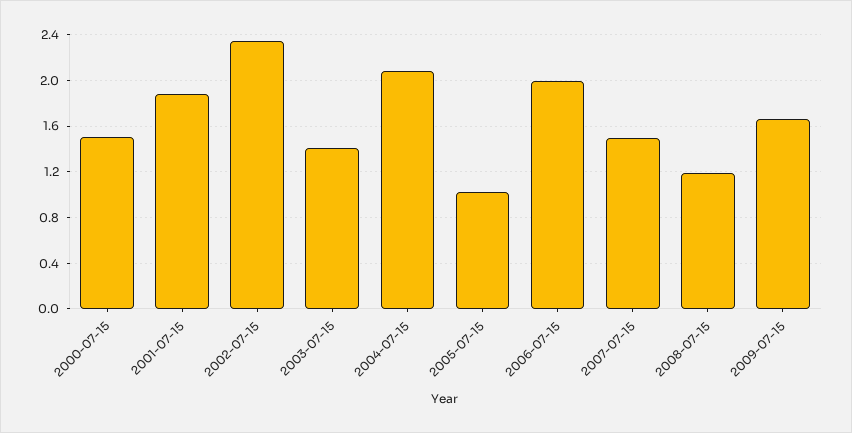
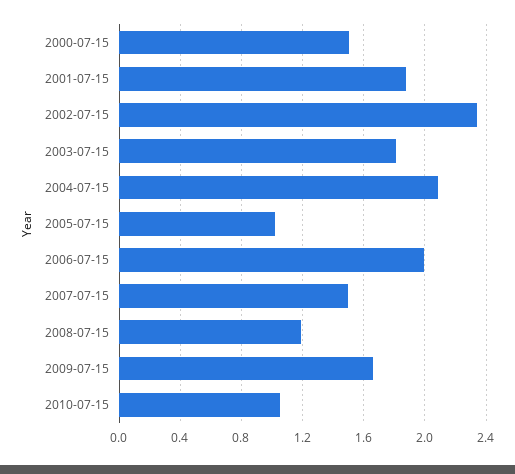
2003-07-15: 1.4 -> 1.8
2010-07-15: none -> 1.05

